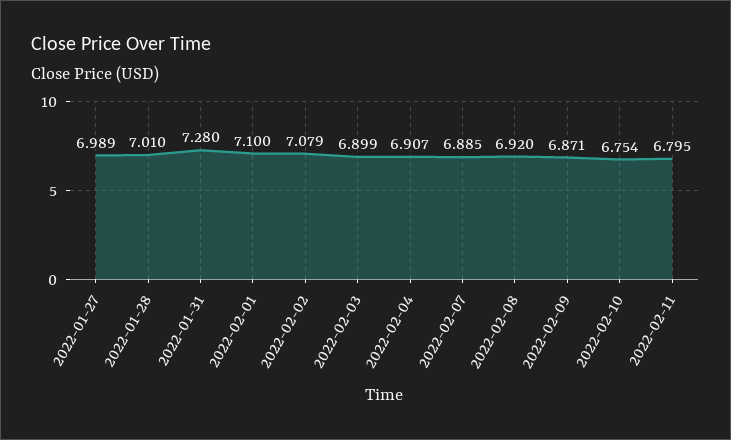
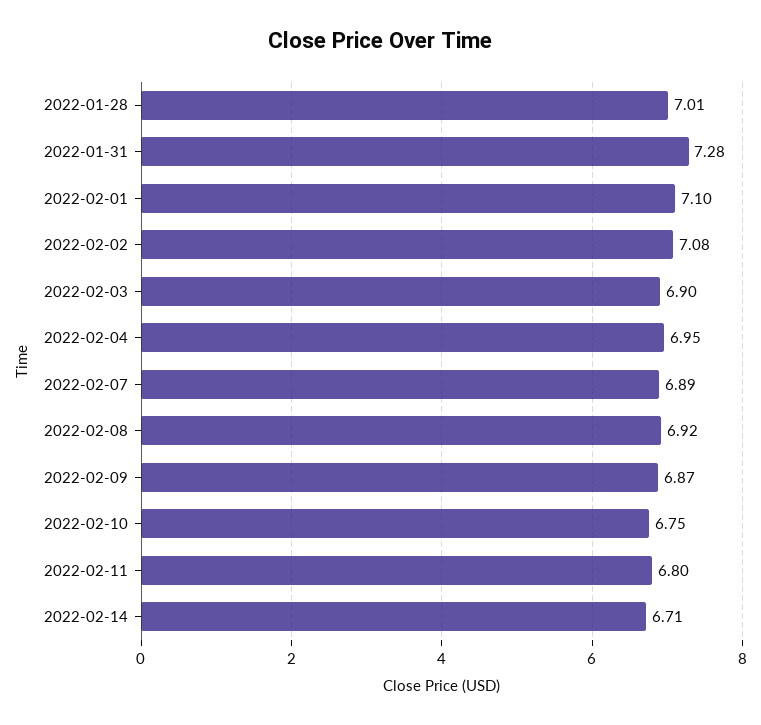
2022-01-27: 6.989 -> none
2022-02-04: 6.907 -> 6.95
2022-02-14: none -> 6.71

